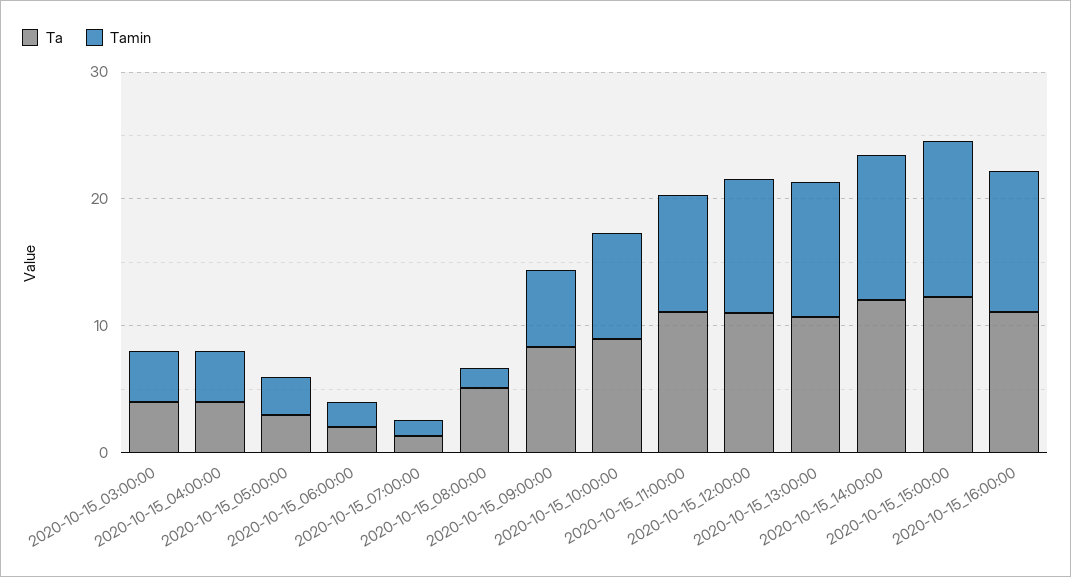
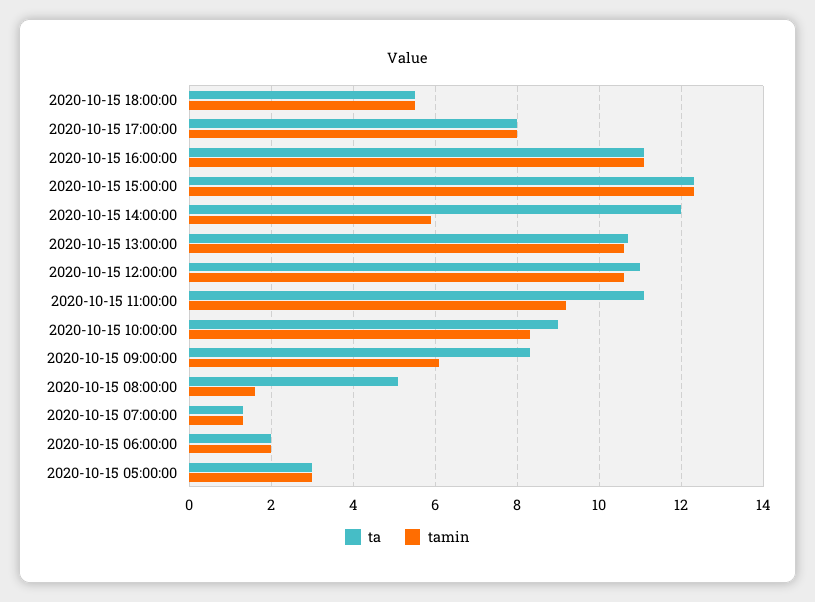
Ta, 2020-10-15_03:00:00: 4 -> none
Tamin, 2020-10-15_03:00:00: 4 -> none
Ta, 2020-10-15_04:00:00: 4 -> none
Tamin, 2020-10-15_04:00:00: 4 -> none
Tamin, 2020-10-15_14:00:00: 12 -> 6
Ta, 2020-10-15 18:00:00: none -> 5.5
Tamin, 2020-10-15 18:00:00: none -> 5.5
Ta, 2020-10-15 17:00:00: none -> 8
Tamin, 2020-10-15 17:00:00: none -> 8

